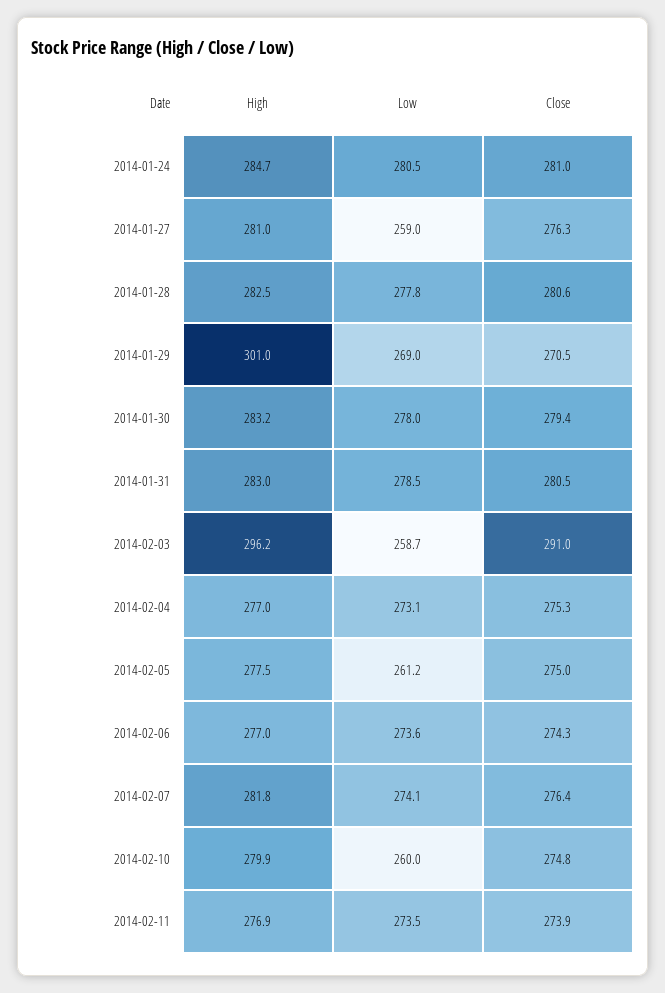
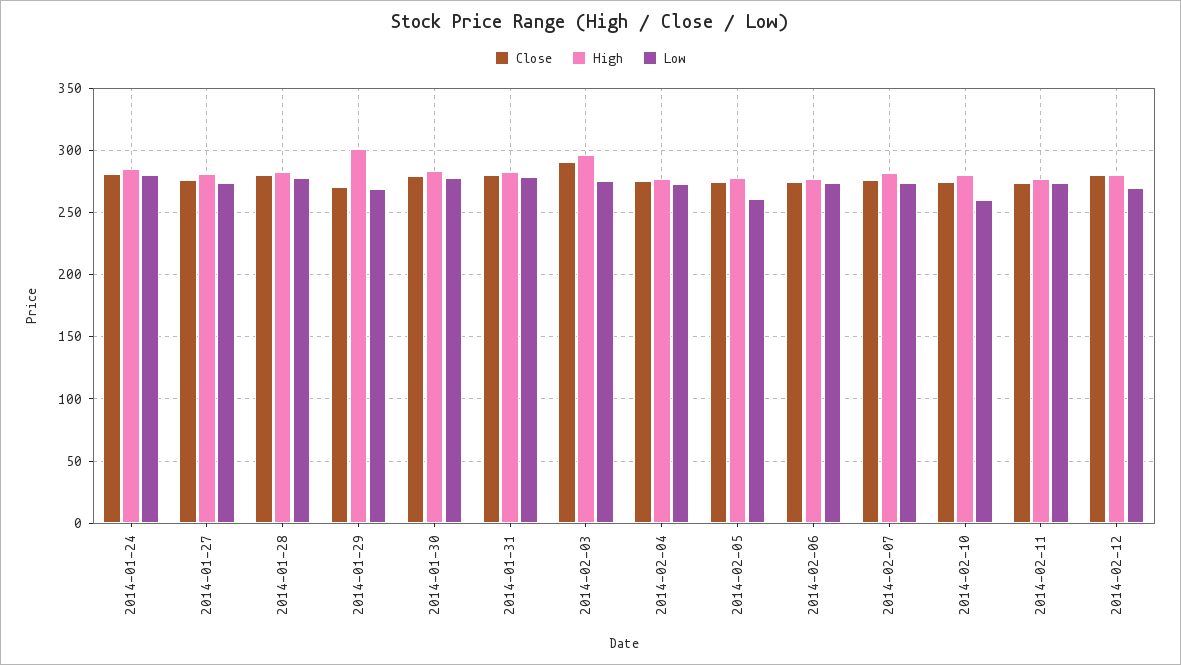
Low, 2014-01-27: 259 -> 275
Low, 2014-02-03: 258.7 -> 275
Close, 2014-02-12: none -> 280
High, 2014-02-12: none -> 280
Low, 2014-02-12: none -> 270

